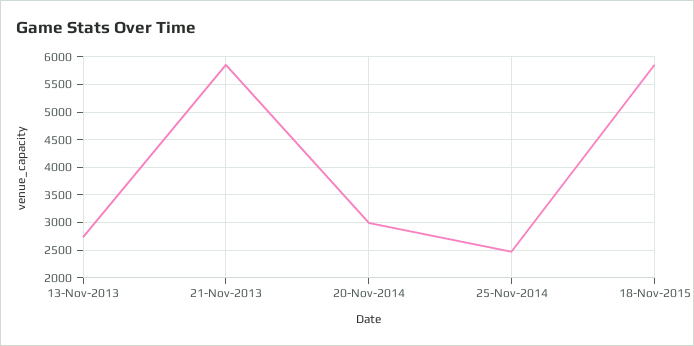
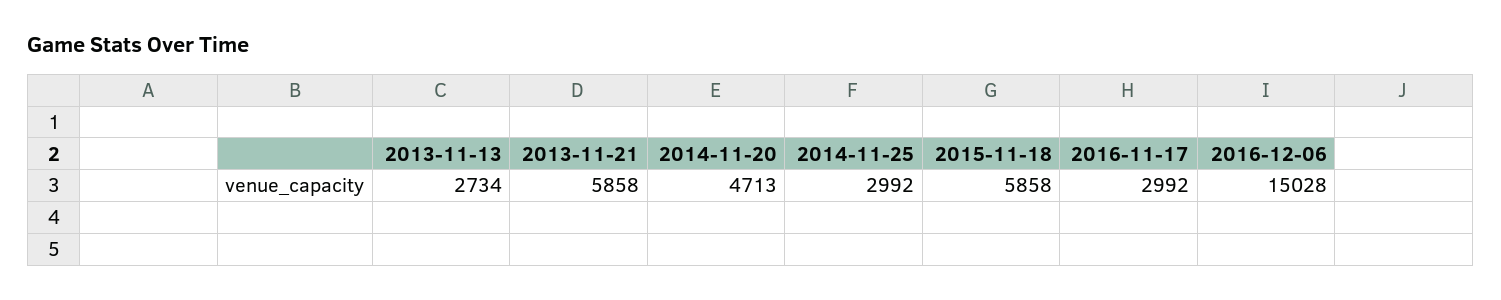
20-Nov-2014: 3000 -> 4713
25-Nov-2014: 2500 -> 2992
2016-11-17: none -> 2992
2016-12-06: none -> 15028

